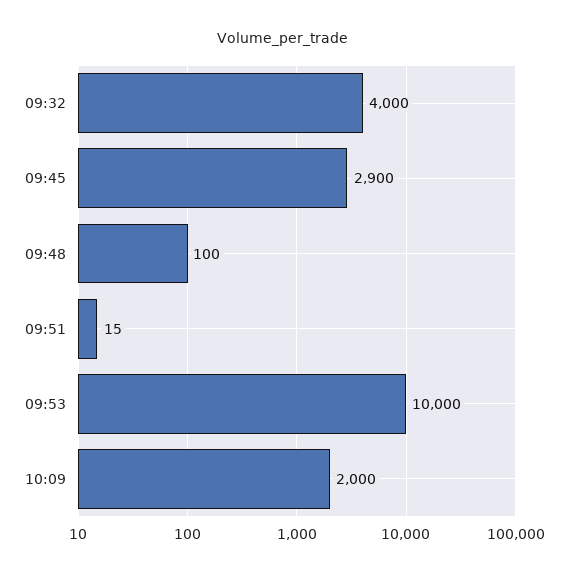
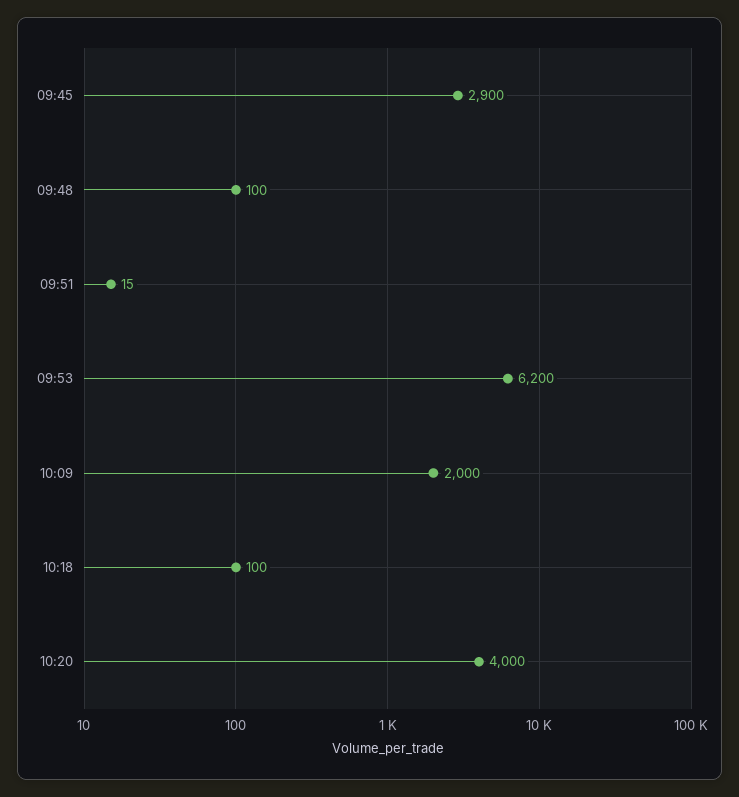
09:32: 4000 -> none
09:53: 10000 -> 6200
10:18: none -> 100
10:20: none -> 4000

